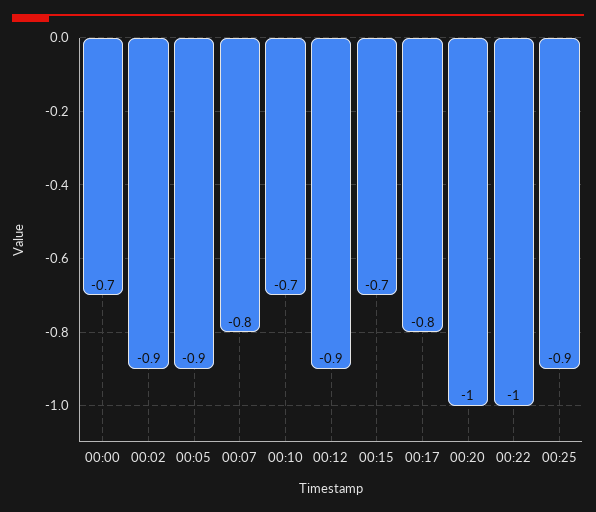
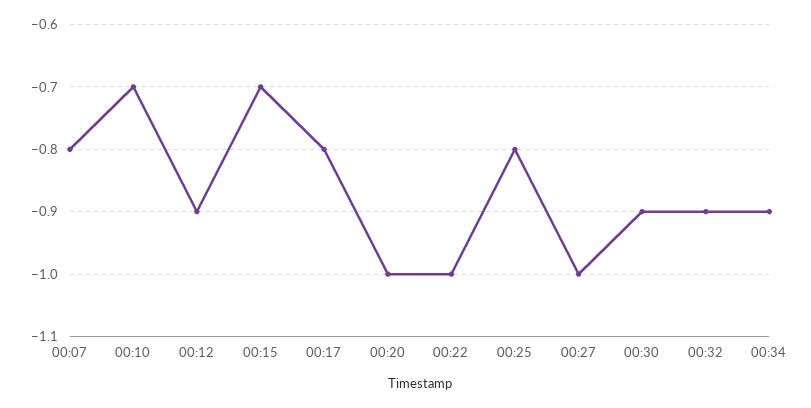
00:00: -0.7 -> none
00:02: -0.9 -> none
00:05: -0.9 -> none
00:25: -0.9 -> -0.8
00:27: none -> -1
00:30: none -> -0.9
00:32: none -> -0.9
00:34: none -> -0.9

